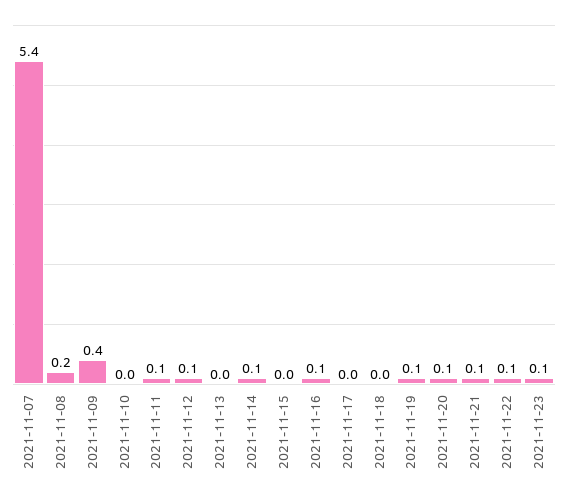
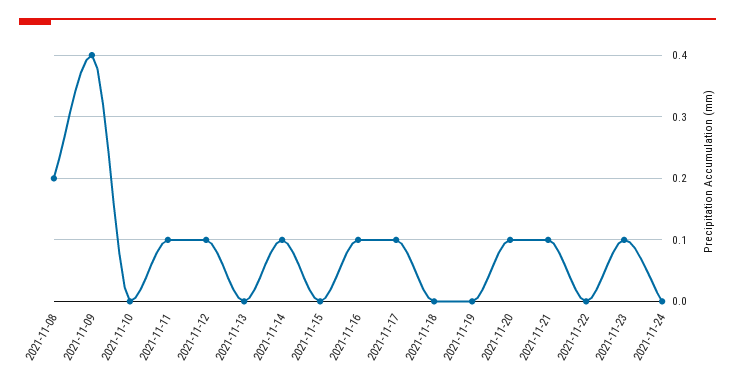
2021-11-07: 5.4 -> none
2021-11-17: 0 -> 0.1
2021-11-19: 0.1 -> 0
2021-11-22: 0.1 -> 0
2021-11-24: none -> 0

